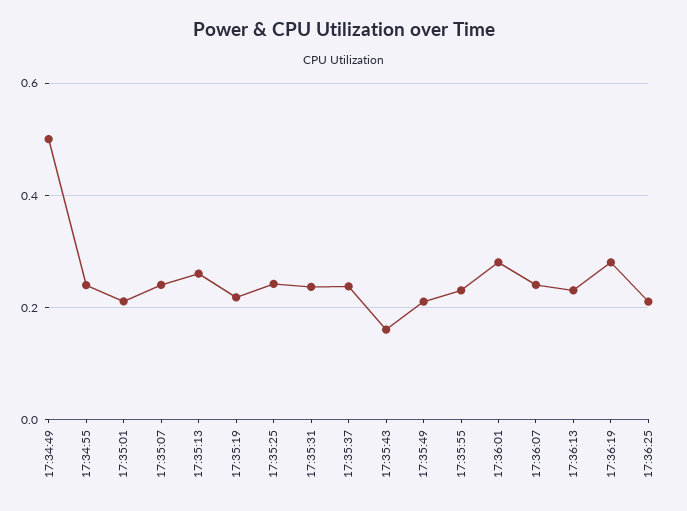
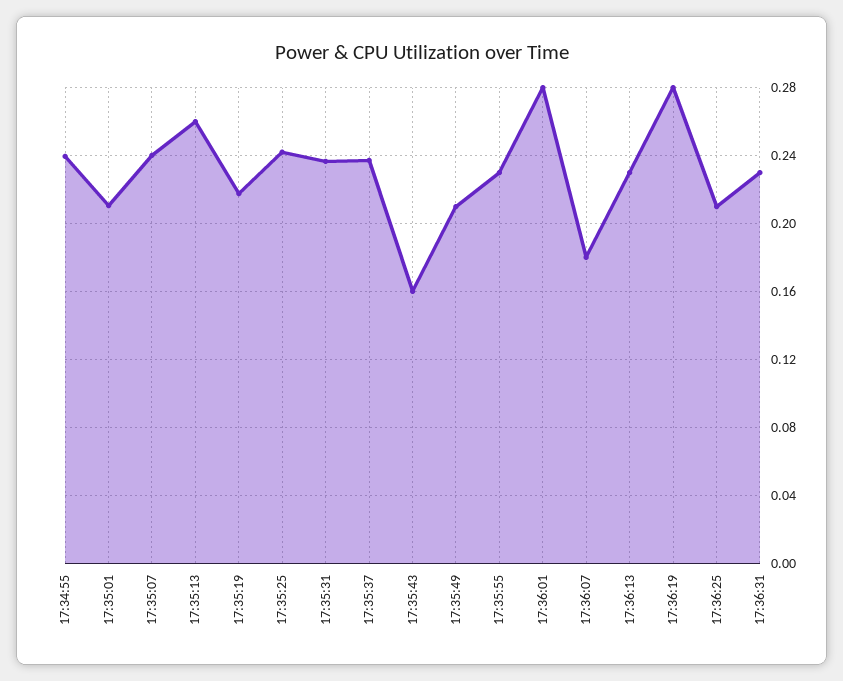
17:34:49: 0.5 -> none
17:36:07: 0.24 -> 0.18
17:36:31: none -> 0.23

